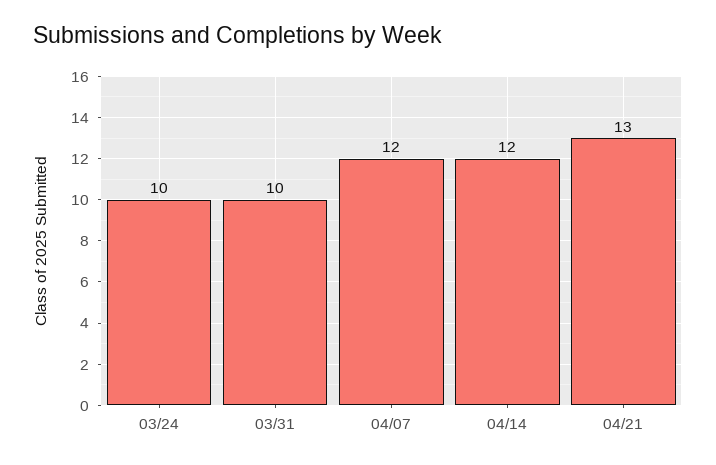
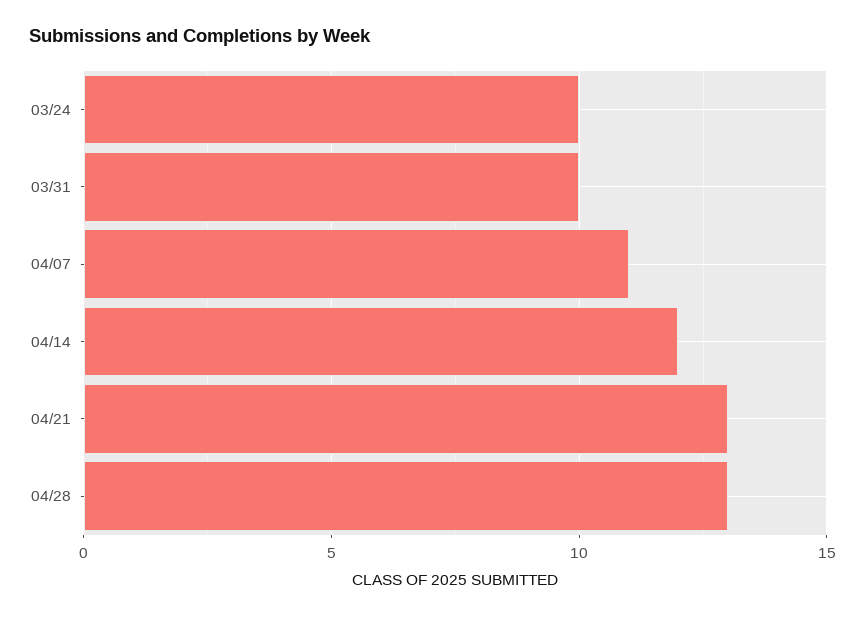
04/07: 12 -> 11
04/28: none -> 13

